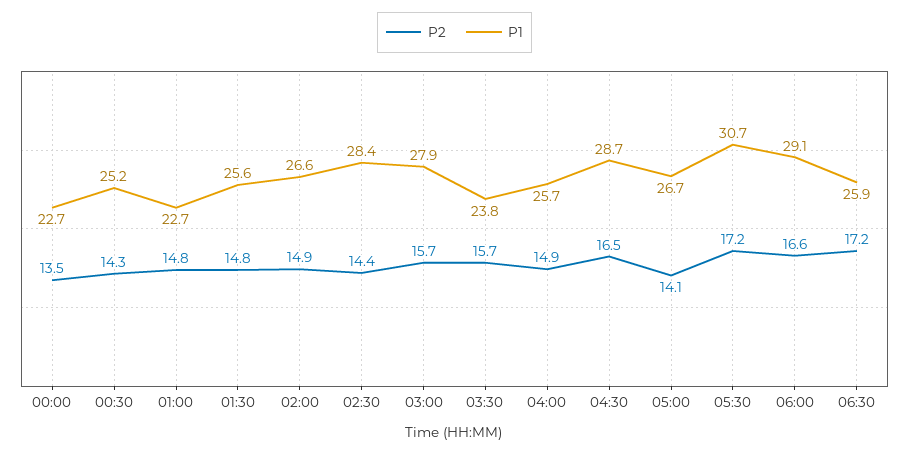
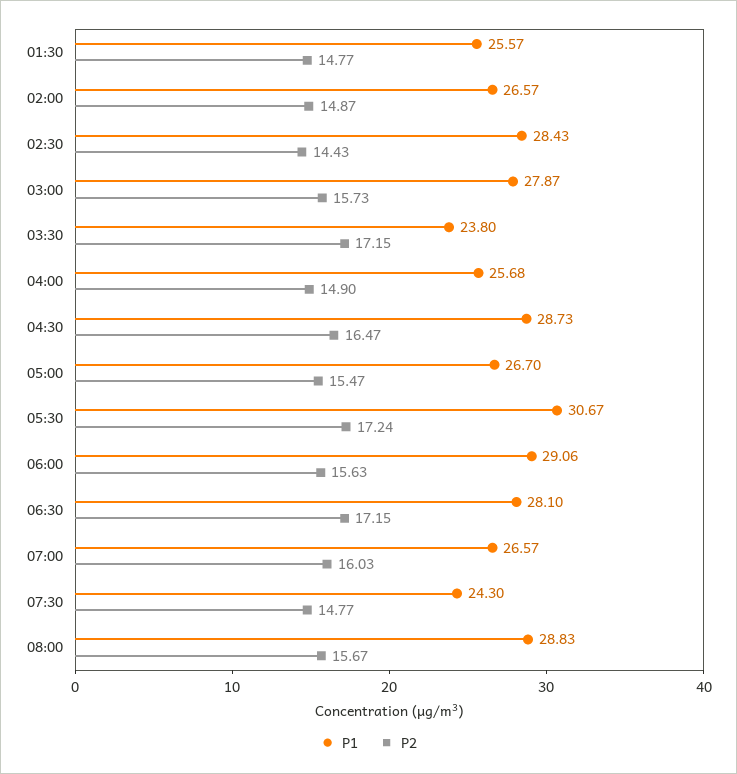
P2, 00:00: 13.5 -> none
P1, 00:00: 22.7 -> none
P2, 00:30: 14.3 -> none
P1, 00:30: 25.2 -> none
P2, 01:00: 14.8 -> none
P1, 01:00: 22.7 -> none
P2, 03:30: 15.7 -> 17.15
P2, 05:00: 14.1 -> 15.47
P2, 06:00: 16.6 -> 15.63
P1, 06:30: 25.9 -> 28.1
P1, 07:00: none -> 26.57
P2, 07:00: none -> 16.03
P1, 07:30: none -> 24.3
P2, 07:30: none -> 14.77
P1, 08:00: none -> 28.83
P2, 08:00: none -> 15.67

